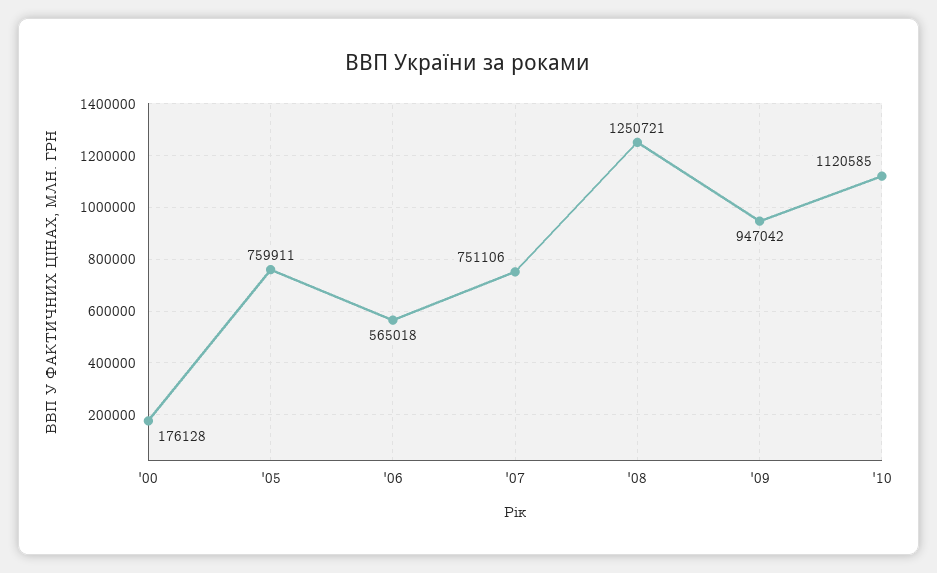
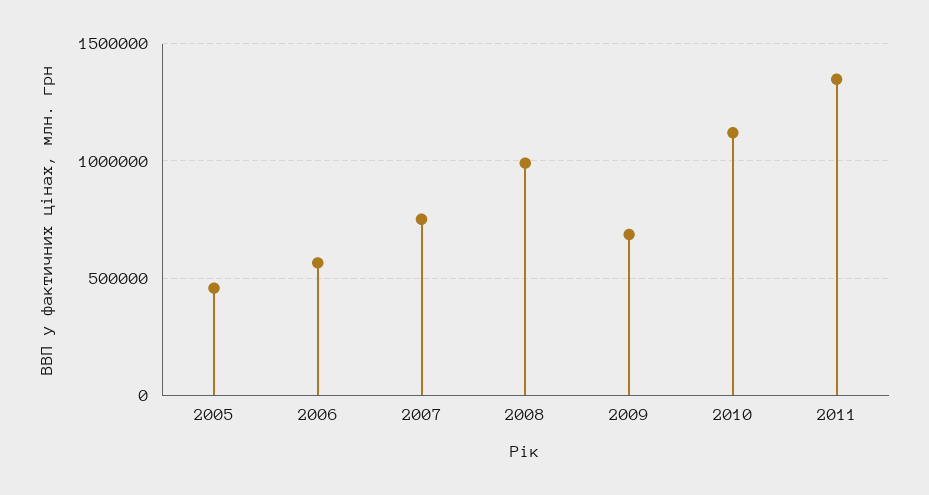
'00: 176128 -> none
'05: 759911 -> 450000
'08: 1250721 -> 1000000
'09: 947042 -> 700000
2011: none -> 1350000

